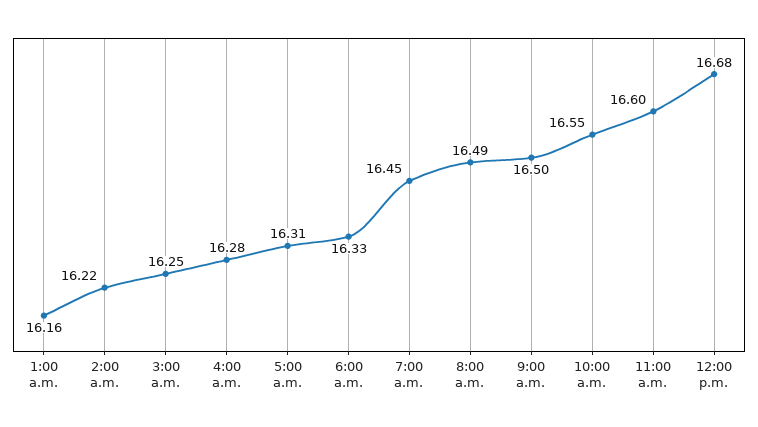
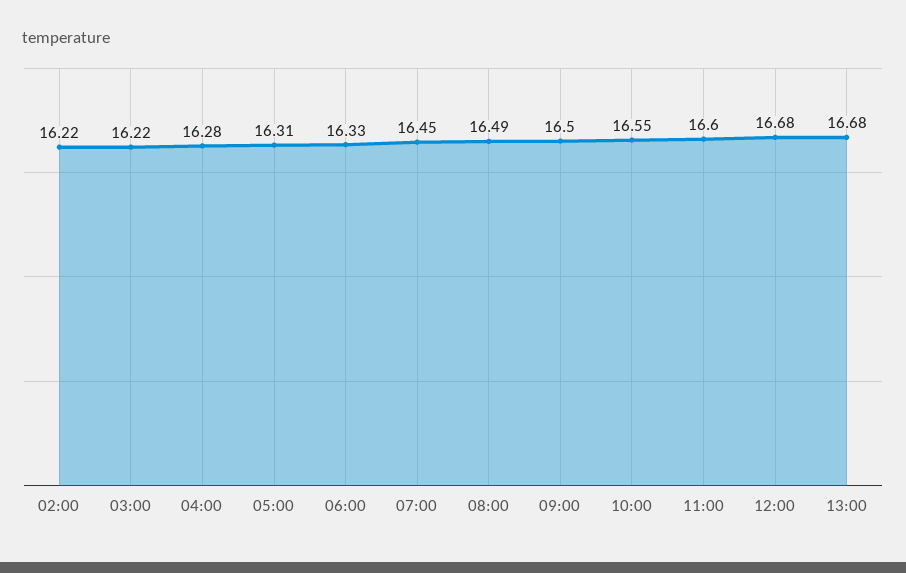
1:00 a.m.: 16.16 -> none
3:00 a.m.: 16.25 -> 16.22
13:00: none -> 16.68

